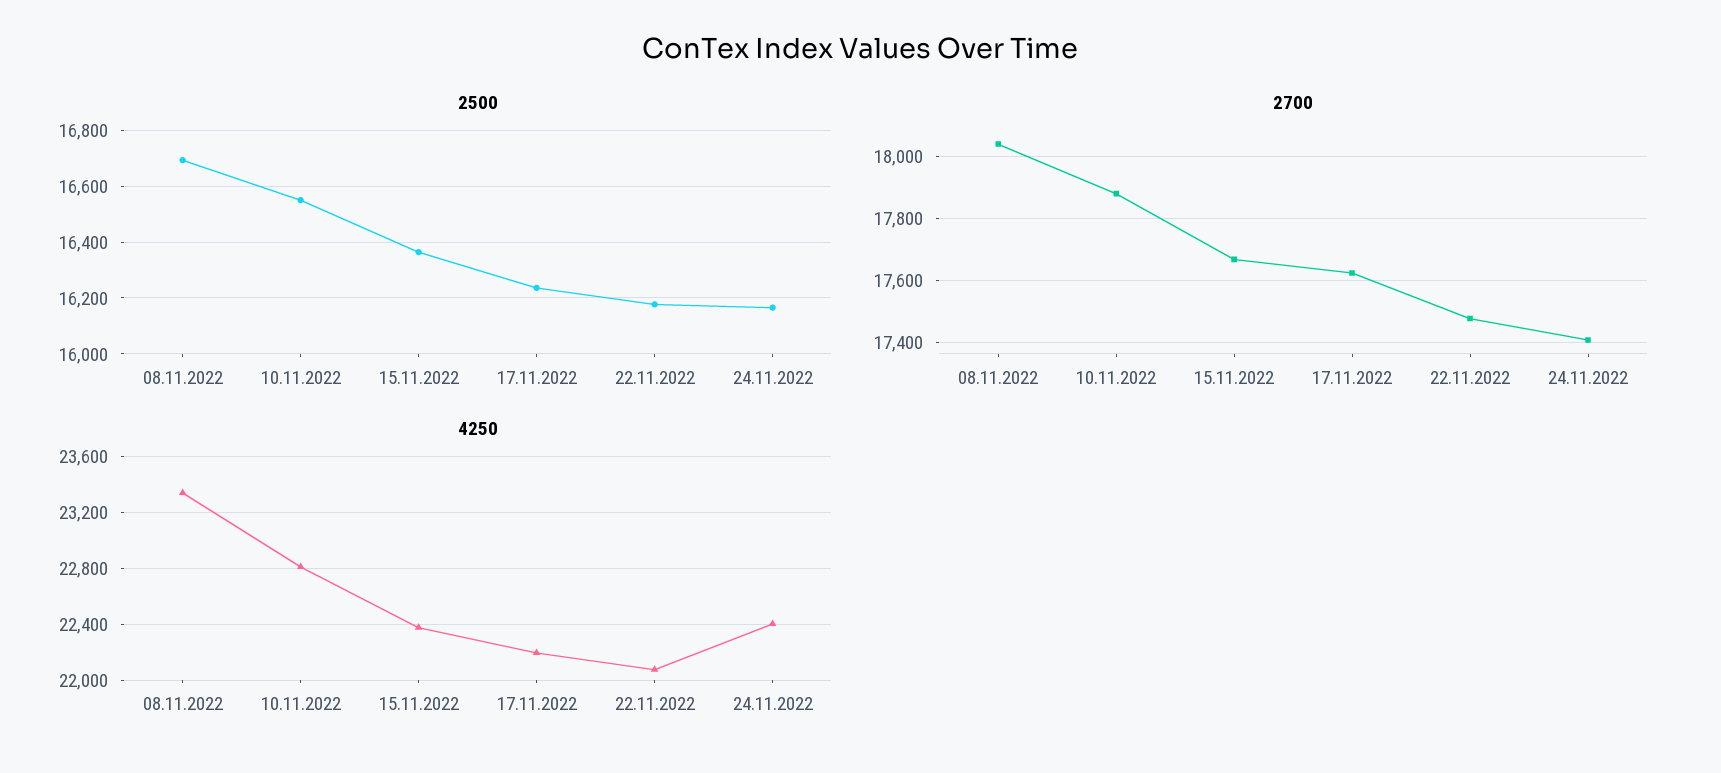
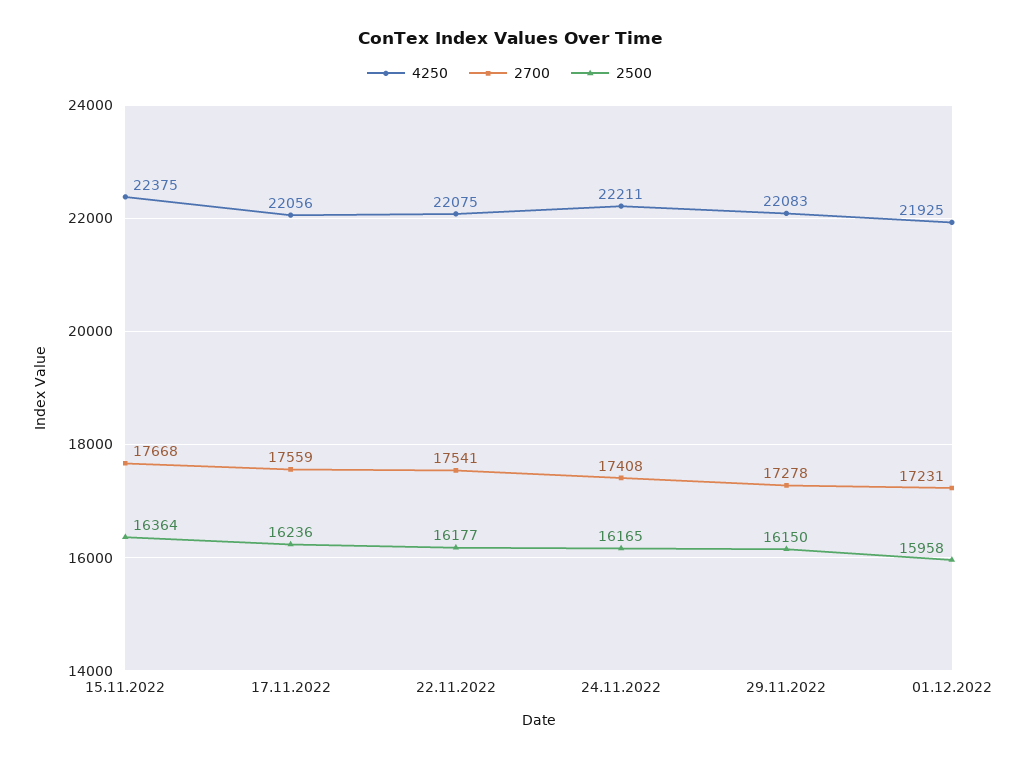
2500, 08.11.2022: 16700 -> none
2500, 10.11.2022: 16550 -> none
2700, 08.11.2022: 18040 -> none
2700, 10.11.2022: 17880 -> none
2700, 17.11.2022: 17620 -> 17559
2700, 22.11.2022: 17480 -> 17541
4250, 08.11.2022: 23350 -> none
4250, 10.11.2022: 22800 -> none
4250, 17.11.2022: 22200 -> 22056
4250, 24.11.2022: 22400 -> 22211
4250, 29.11.2022: none -> 22083
2700, 29.11.2022: none -> 17278
2500, 29.11.2022: none -> 16150
4250, 01.12.2022: none -> 21925
2700, 01.12.2022: none -> 17231
2500, 01.12.2022: none -> 15958

